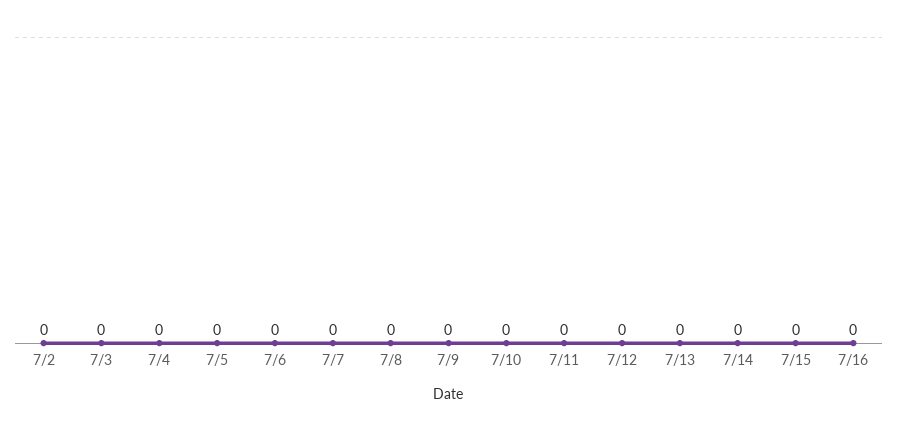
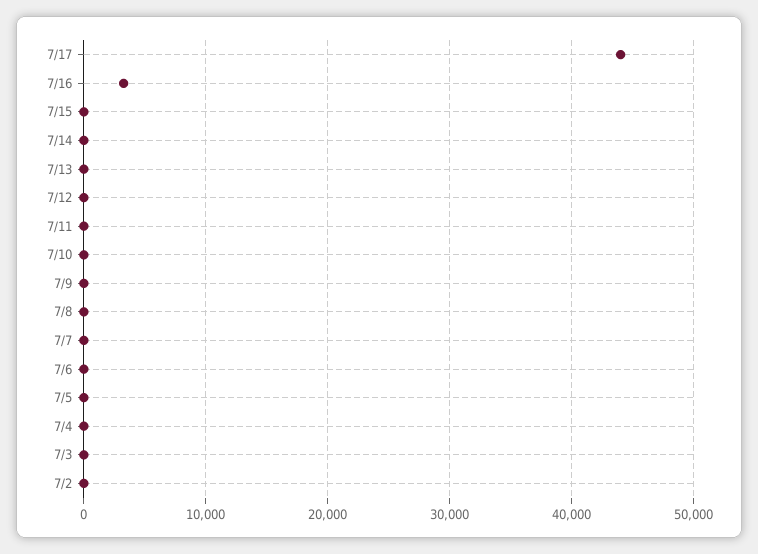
7/16: 0 -> 3000
7/17: none -> 44000

